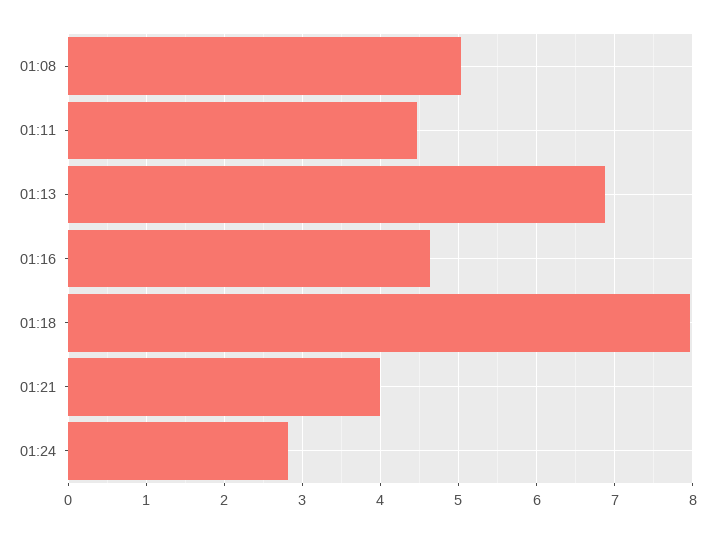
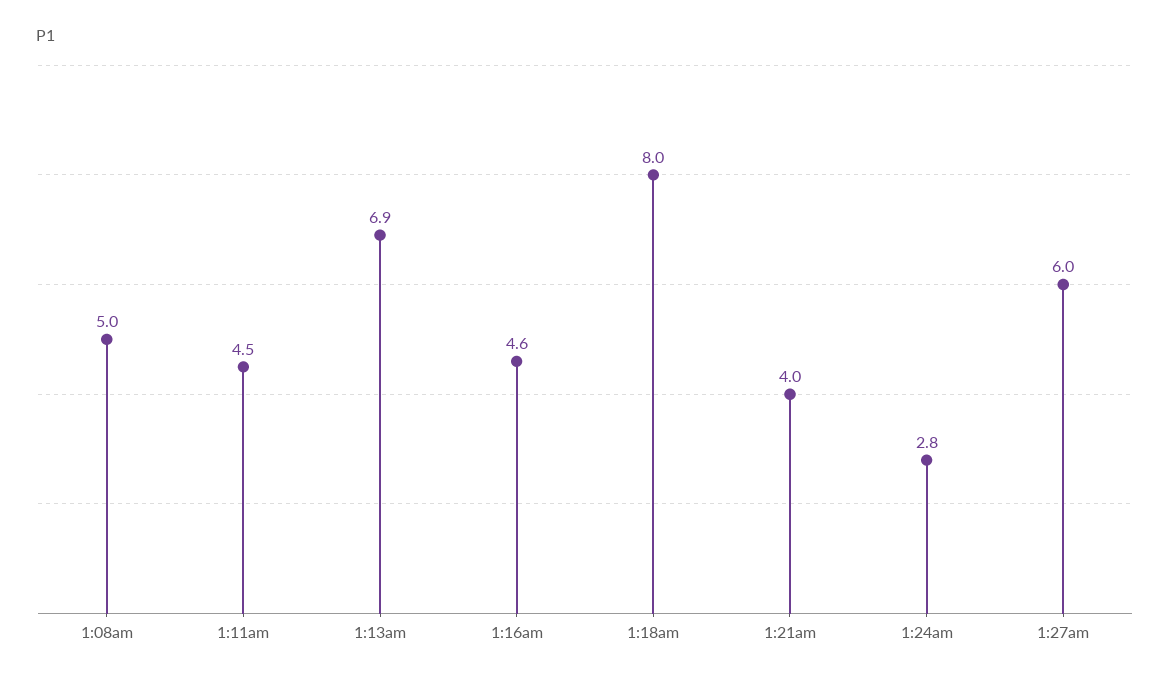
1:27am: none -> 6

